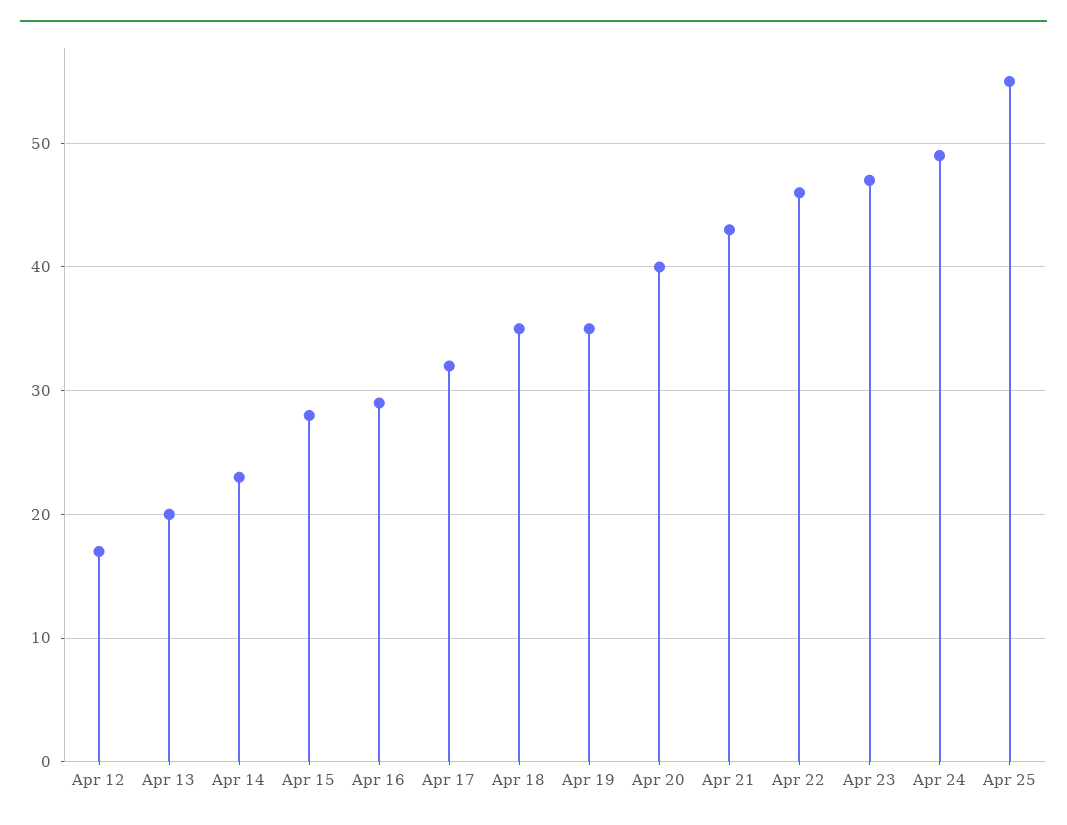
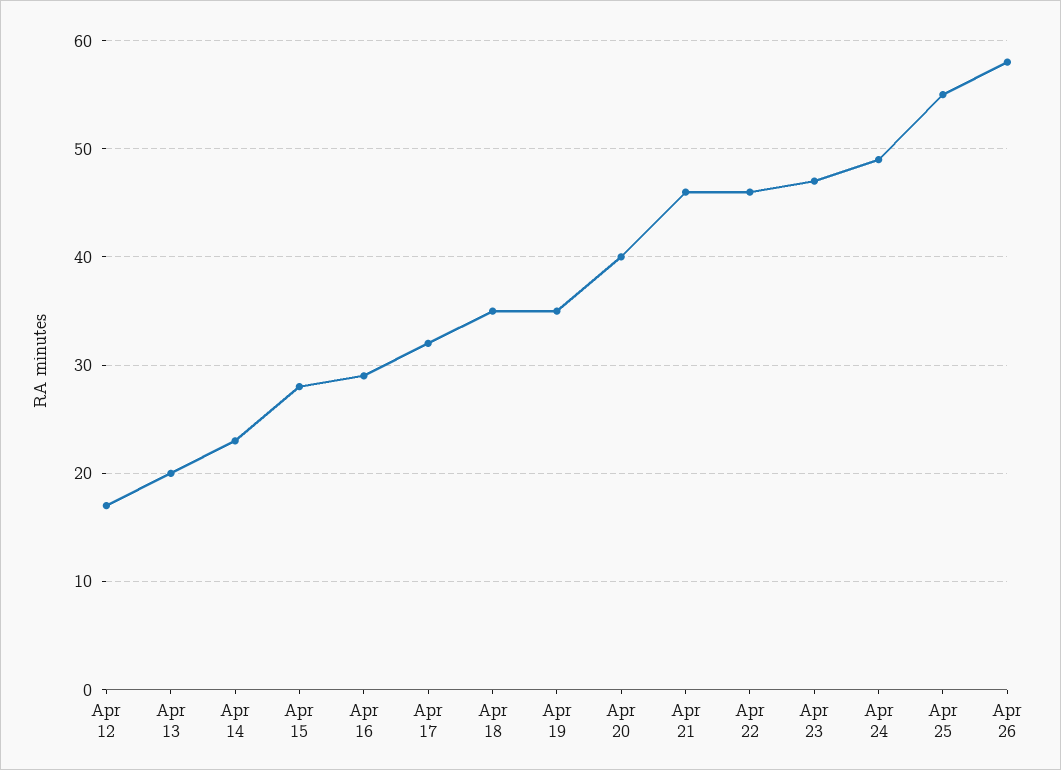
Apr 21: 43 -> 46
Apr 26: none -> 58

